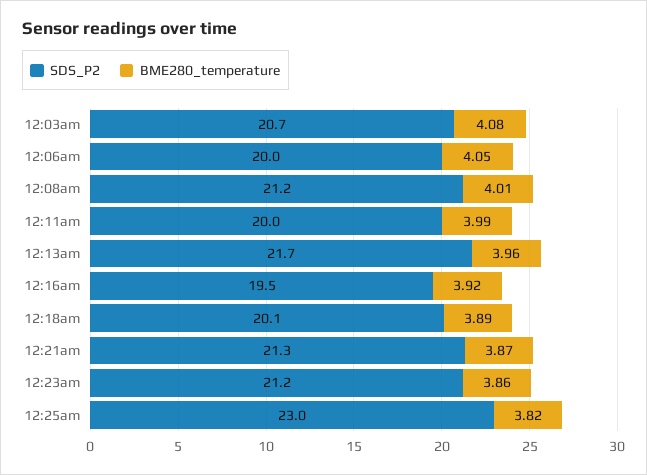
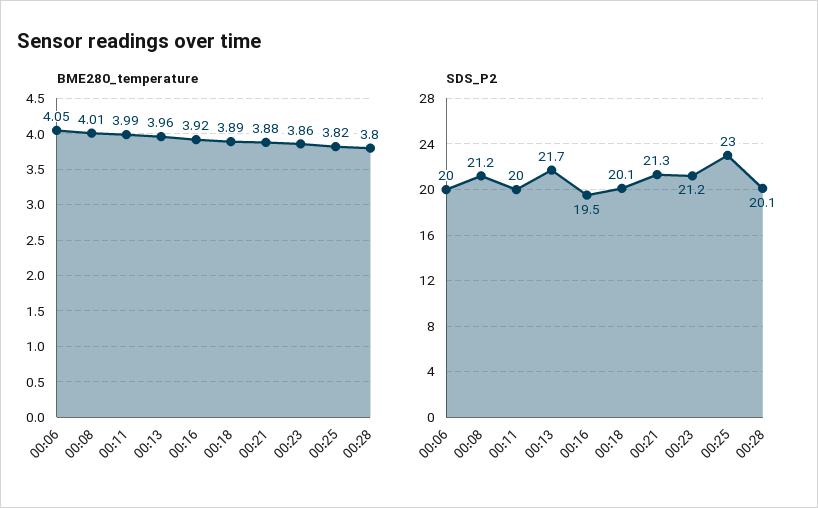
SDS_P2, 12:03am: 20.7 -> none
BME280_temperature, 12:03am: 4.08 -> none
BME280_temperature, 12:21am: 3.87 -> 3.88
BME280_temperature, 00:28: none -> 3.8
SDS_P2, 00:28: none -> 20.1

